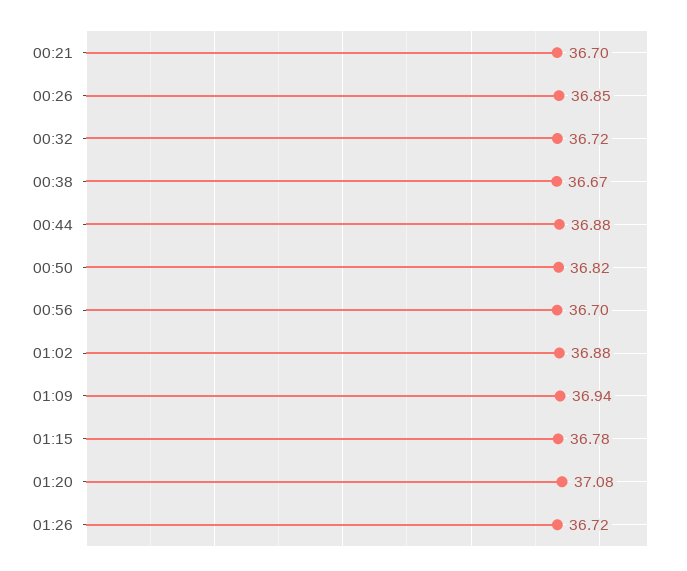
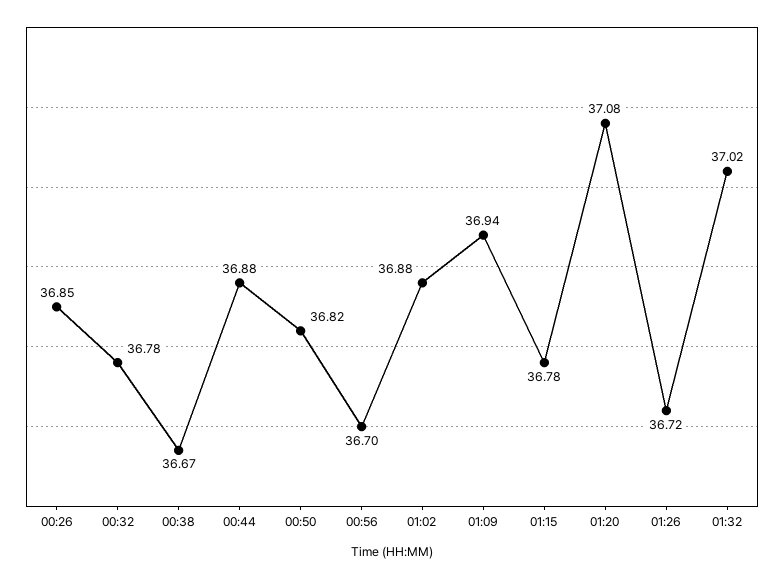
00:21: 36.7 -> none
00:32: 36.72 -> 36.78
01:32: none -> 37.02

